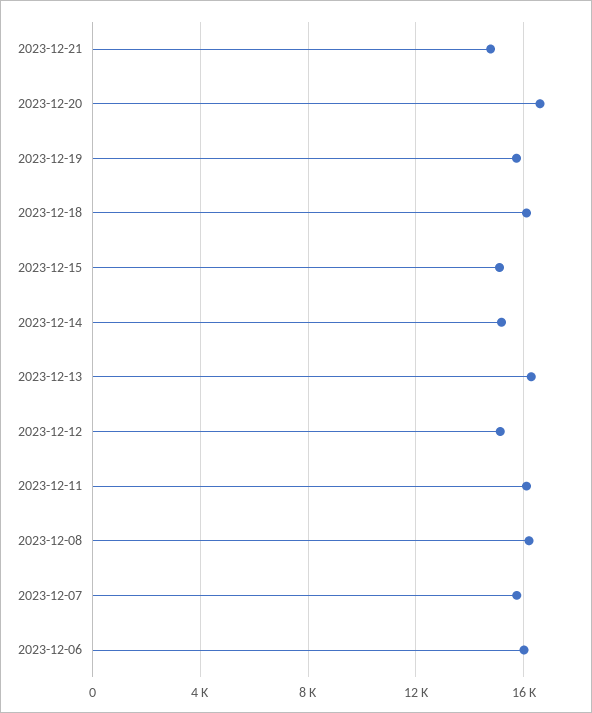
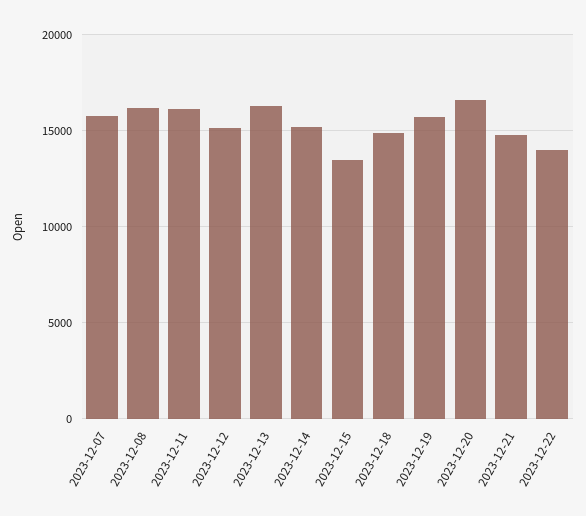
2023-12-18: 16000 -> 15000
2023-12-15: 15000 -> 13500
2023-12-06: 16000 -> none
2023-12-22: none -> 14000

